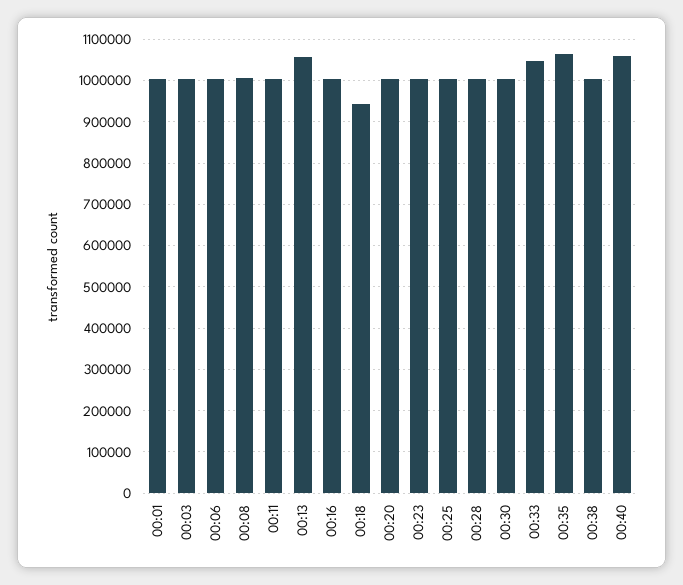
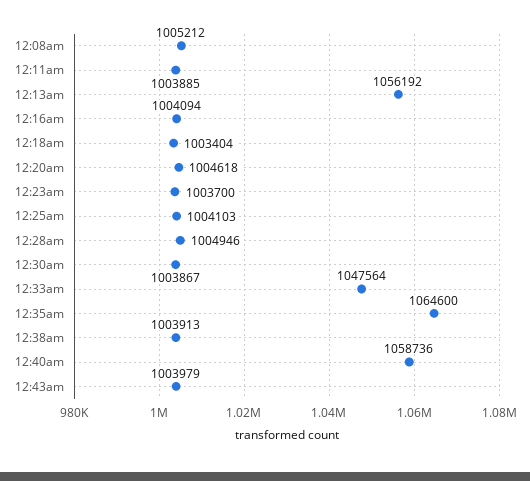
00:01: 1000000 -> none
00:03: 1000000 -> none
00:06: 1000000 -> none
00:18: 940000 -> 1003404
12:43am: none -> 1003979

